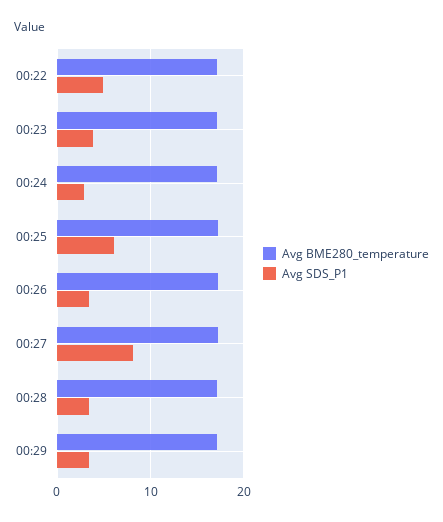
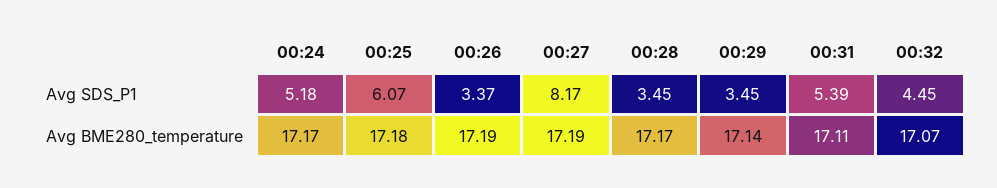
Avg BME280_temperature, 00:22: 17 -> none
Avg SDS_P1, 00:22: 5 -> none
Avg BME280_temperature, 00:23: 17 -> none
Avg SDS_P1, 00:23: 4 -> none
Avg SDS_P1, 00:24: 3 -> 5.18
Avg SDS_P1, 00:31: none -> 5.39
Avg SDS_P1, 00:32: none -> 4.45
Avg BME280_temperature, 00:31: none -> 17.11
Avg BME280_temperature, 00:32: none -> 17.07

